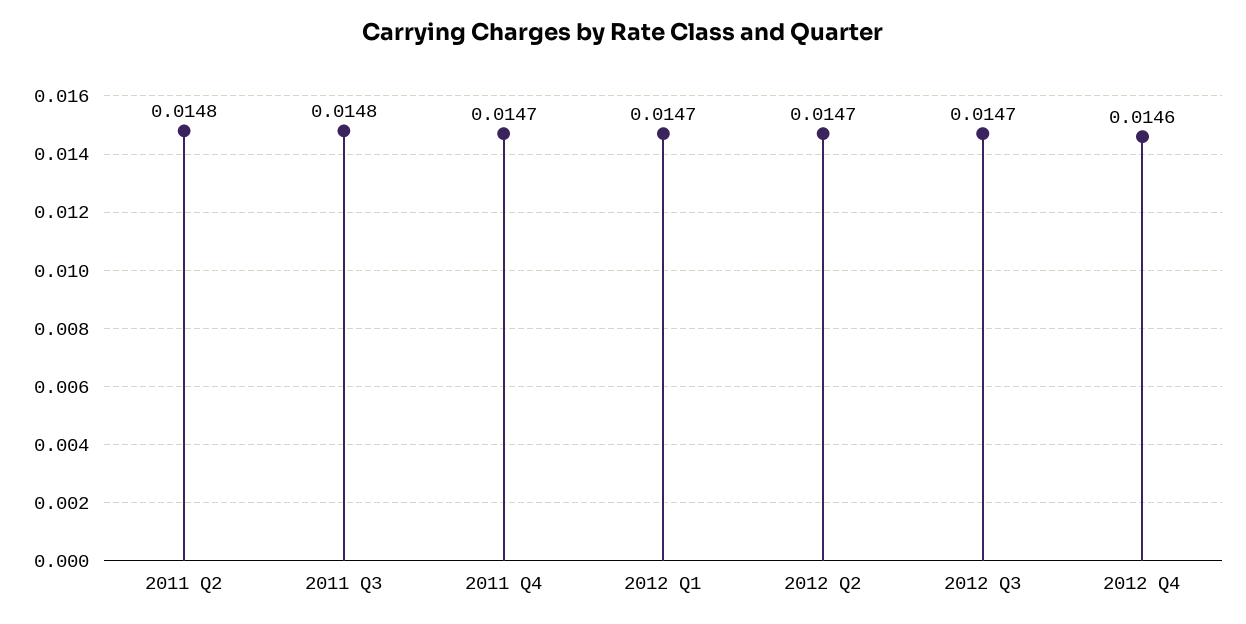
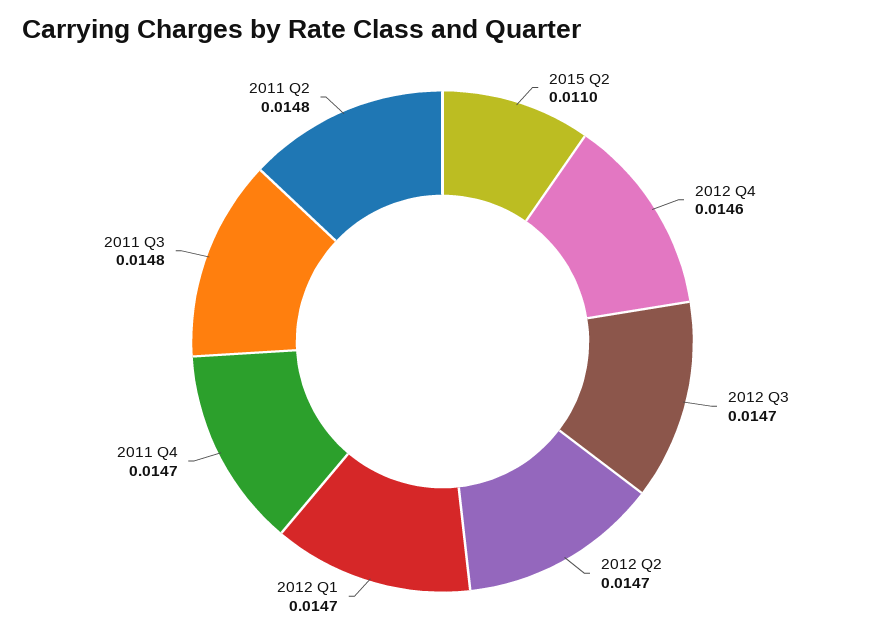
2015 Q2: none -> 0.011

